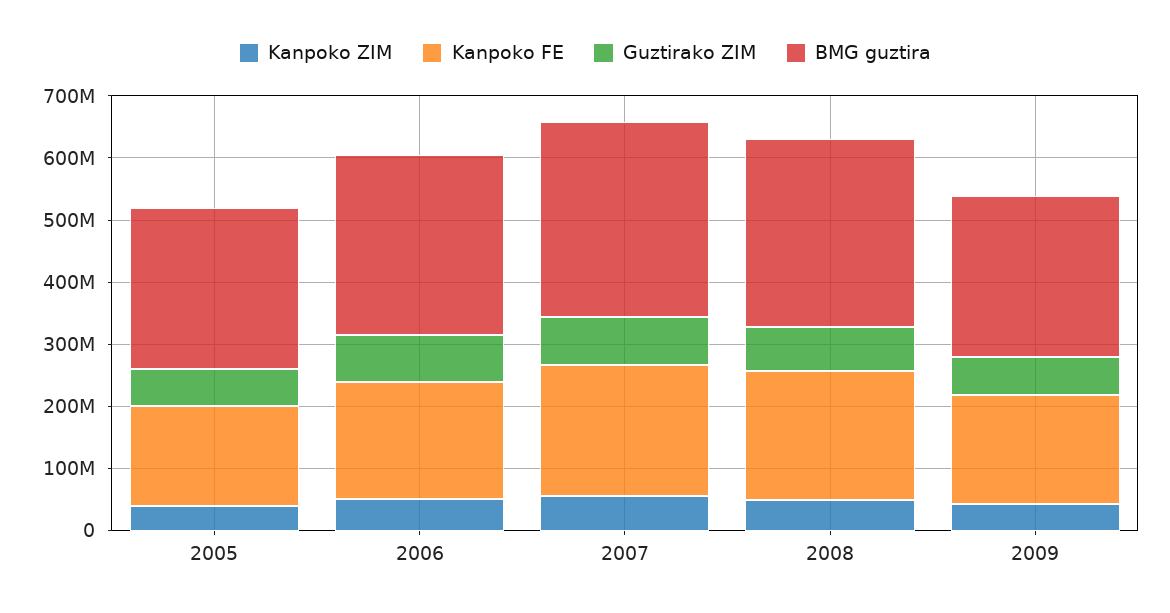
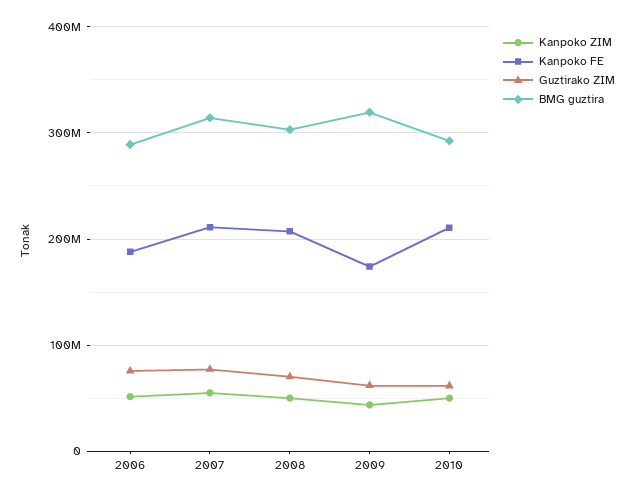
Kanpoko ZIM, 2005: 40000000 -> none
Kanpoko FE, 2005: 160000000 -> none
Guztirako ZIM, 2005: 60000000 -> none
BMG guztira, 2005: 260000000 -> none
BMG guztira, 2009: 260000000 -> 320000000
Kanpoko ZIM, 2010: none -> 50000000
Kanpoko FE, 2010: none -> 210000000
Guztirako ZIM, 2010: none -> 60000000
BMG guztira, 2010: none -> 290000000

